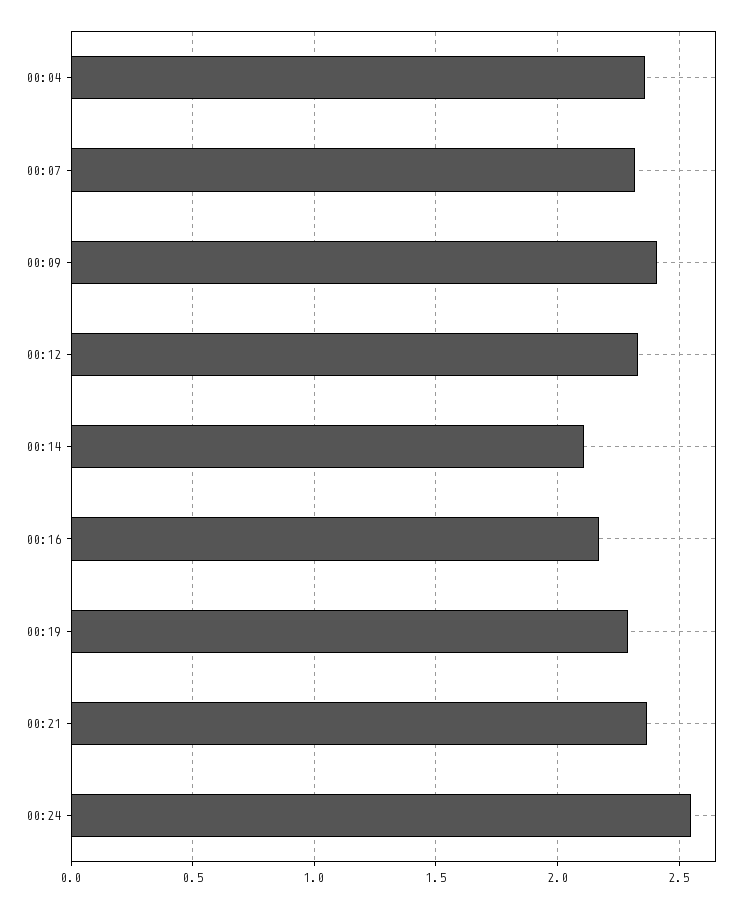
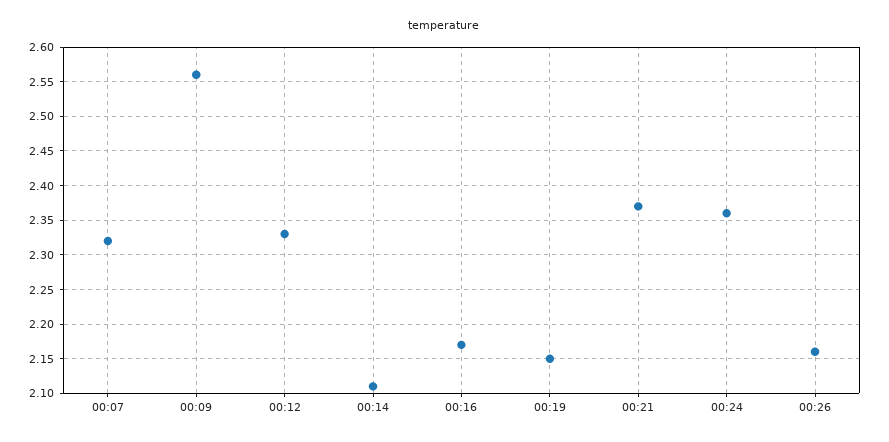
00:04: 2.35 -> none
00:09: 2.4 -> 2.56
00:19: 2.3 -> 2.15
00:24: 2.55 -> 2.36
00:26: none -> 2.16

